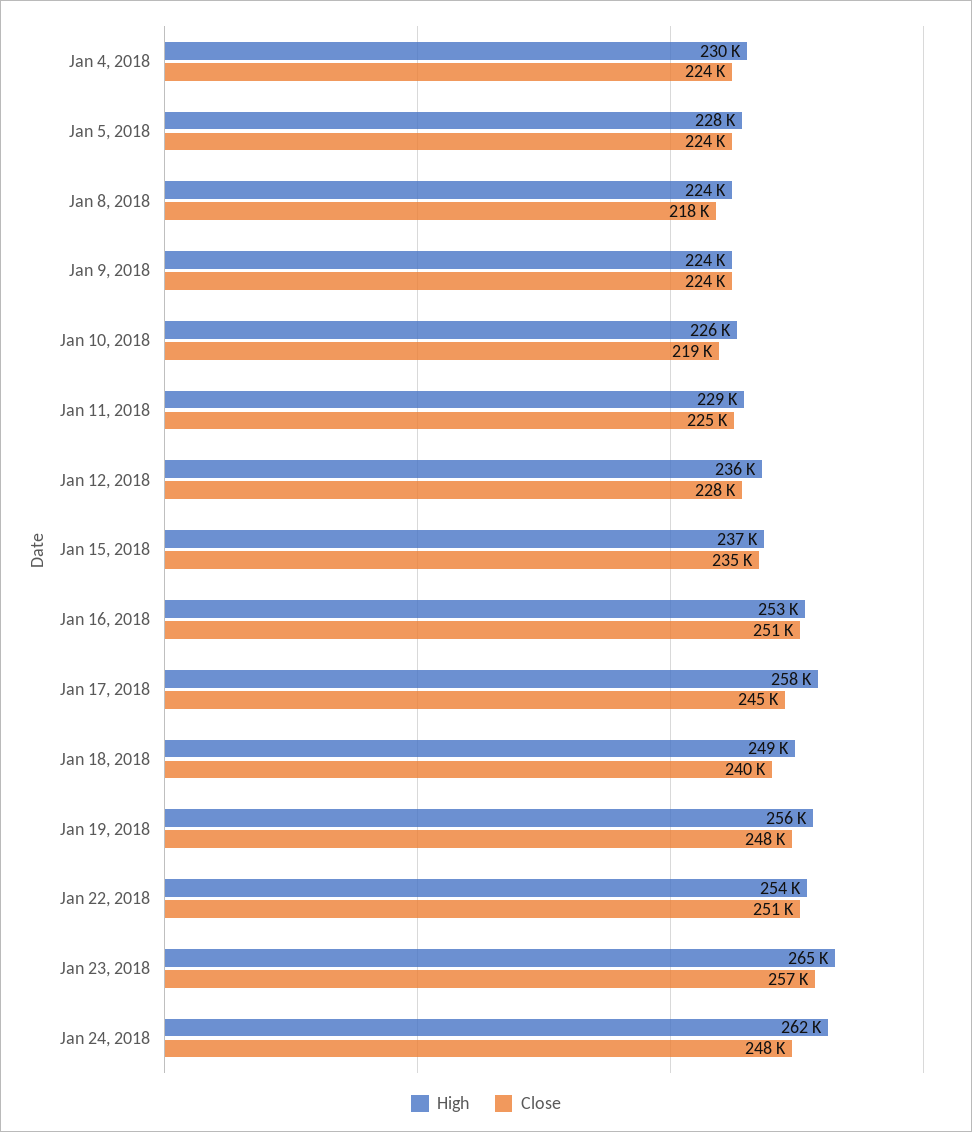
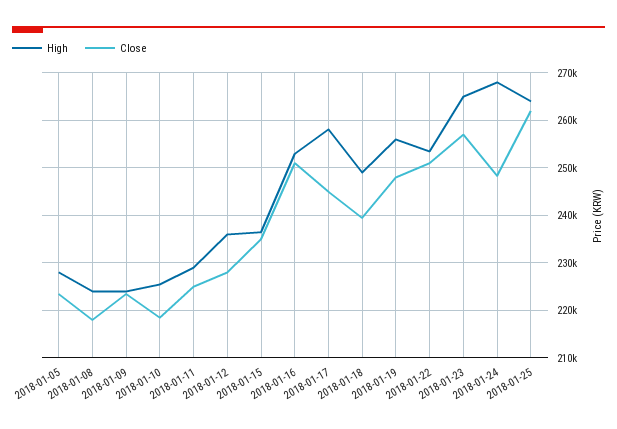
High, Jan 4, 2018: 230000 -> none
Close, Jan 4, 2018: 224000 -> none
High, Jan 24, 2018: 262000 -> 268000
High, 2018-01-25: none -> 264000
Close, 2018-01-25: none -> 262000

